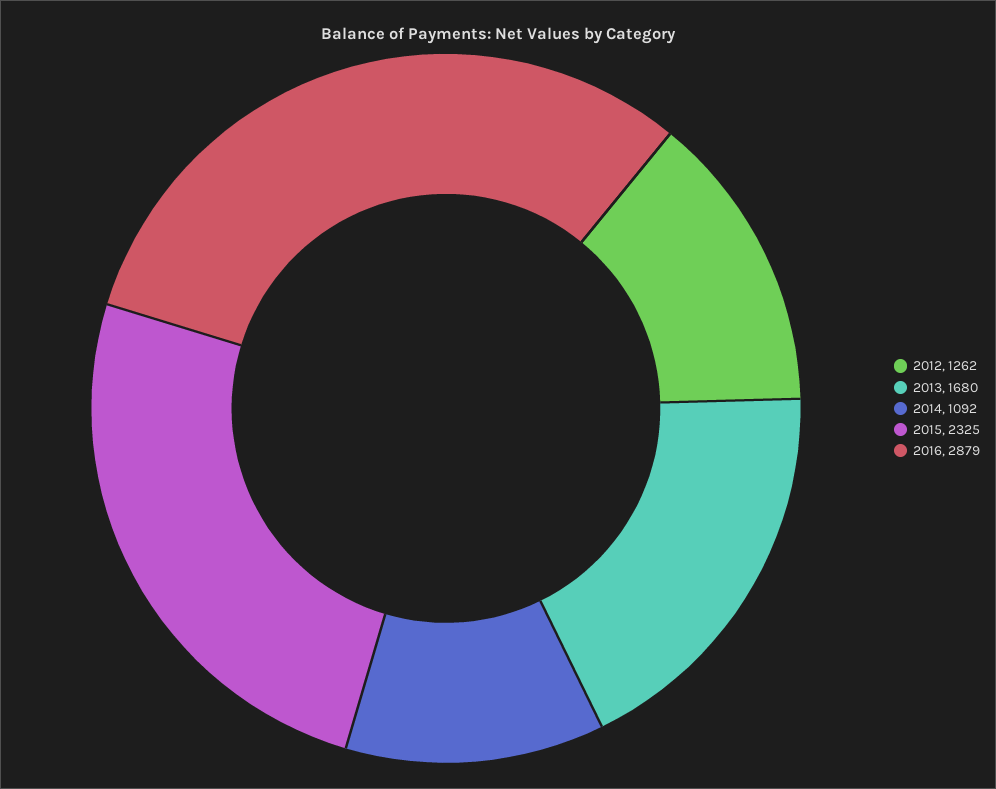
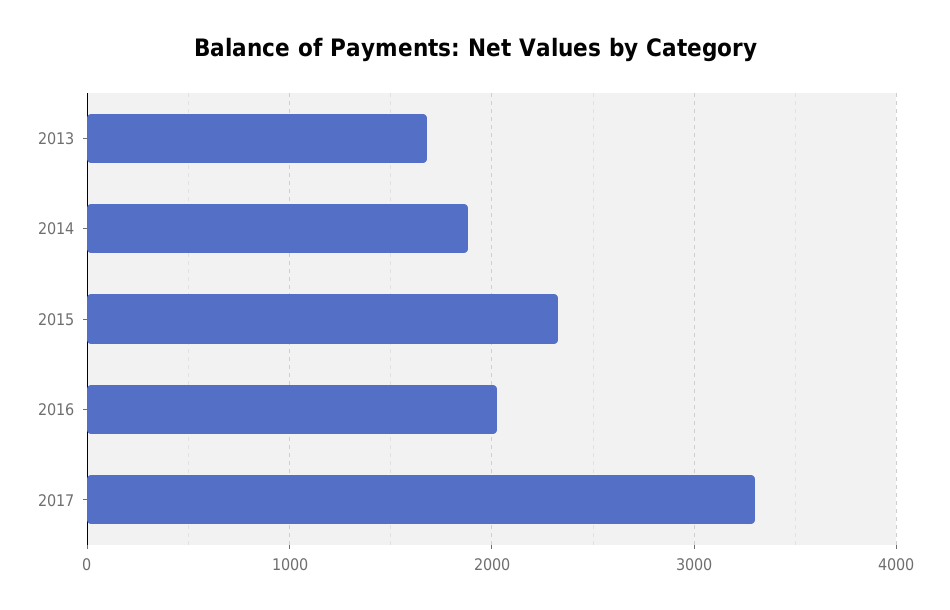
2012: 1262 -> none
2014: 1092 -> 1900
2016: 2879 -> 2000
2017: none -> 3300

